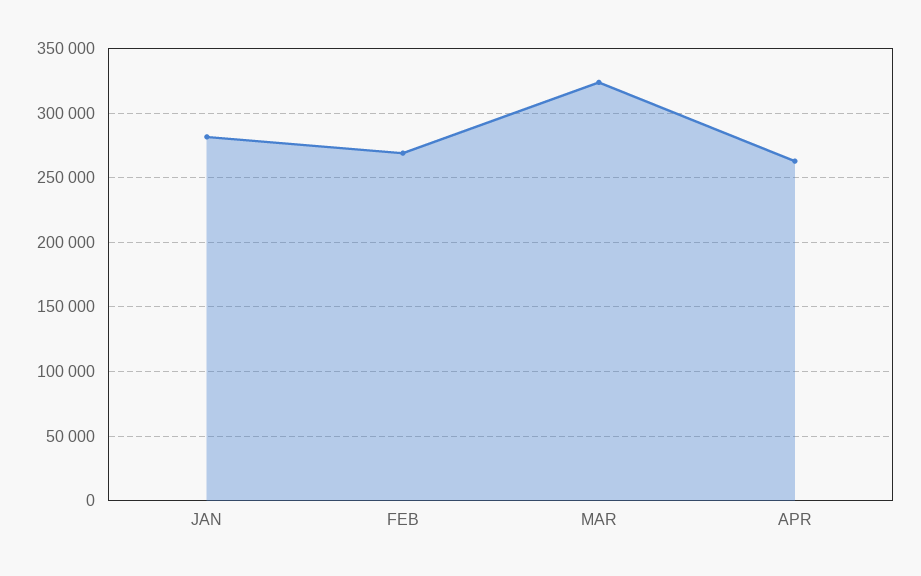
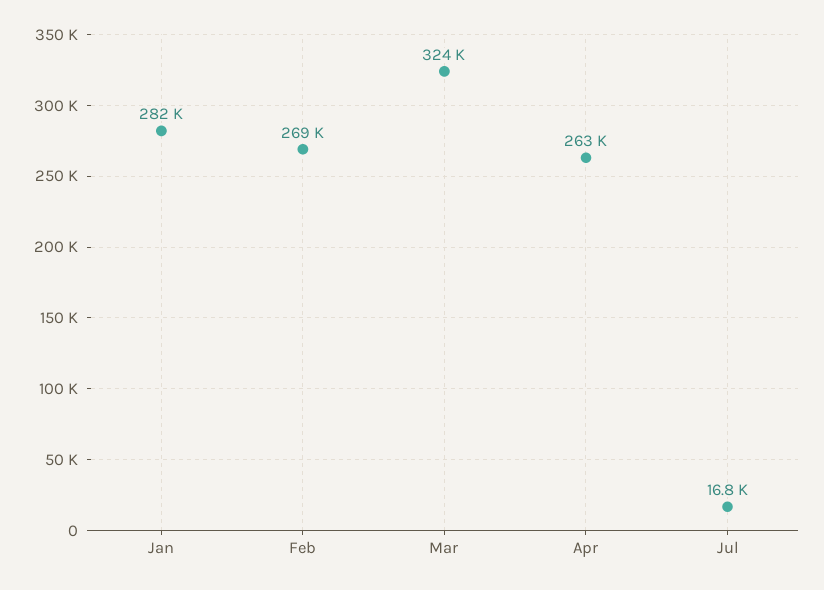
Jul: none -> 16800

